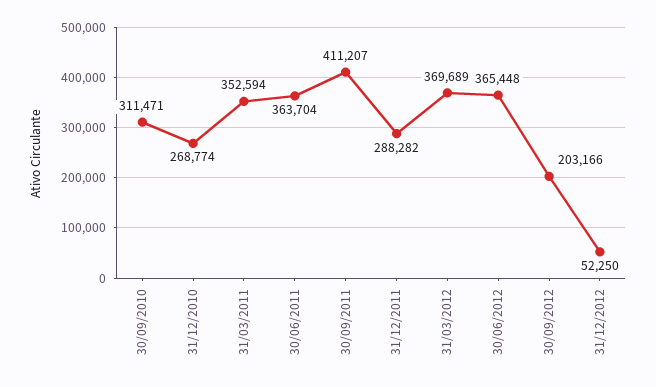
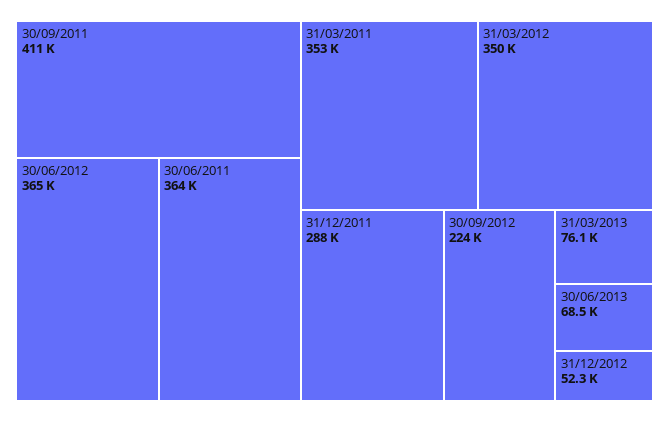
30/09/2010: 311471 -> none
31/12/2010: 268774 -> none
31/03/2012: 369689 -> 350000
30/09/2012: 203166 -> 224000
31/03/2013: none -> 76100
30/06/2013: none -> 68500

